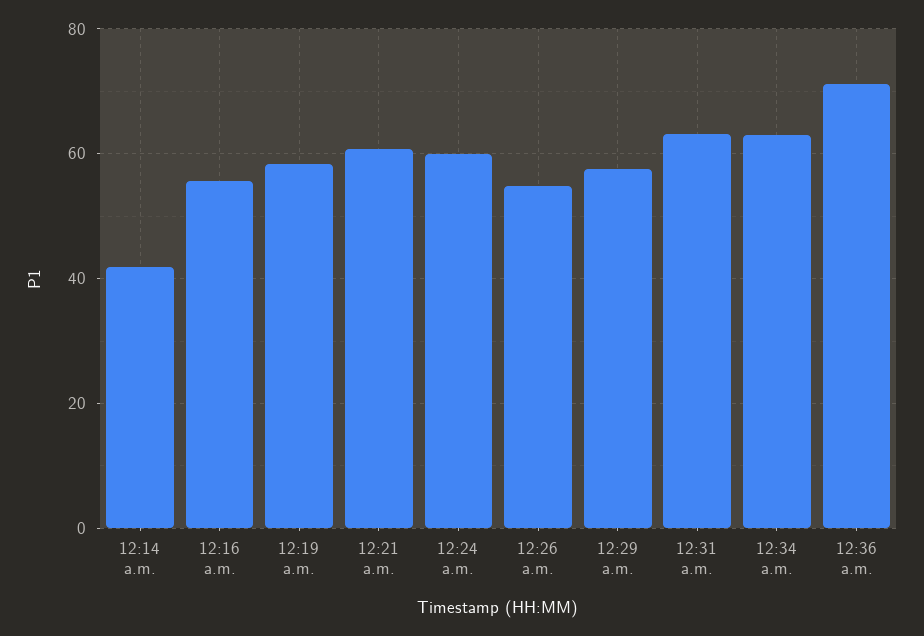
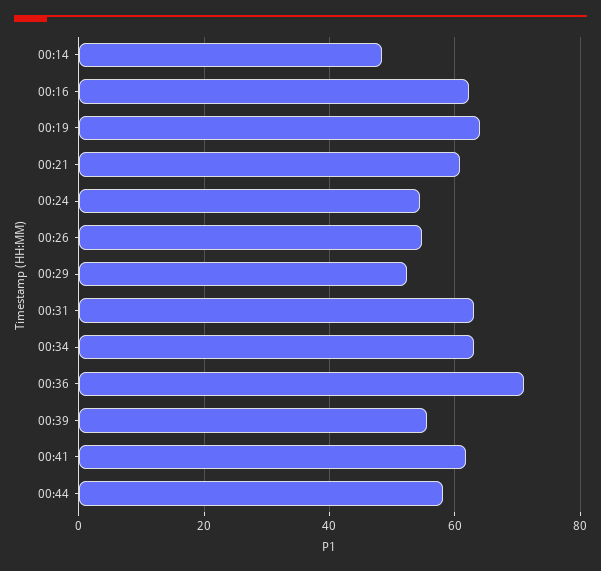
12:14 a.m.: 42 -> 48
12:16 a.m.: 56 -> 62
12:19 a.m.: 58 -> 64
12:24 a.m.: 60 -> 54
12:29 a.m.: 58 -> 52
00:39: none -> 56
00:41: none -> 62
00:44: none -> 58

